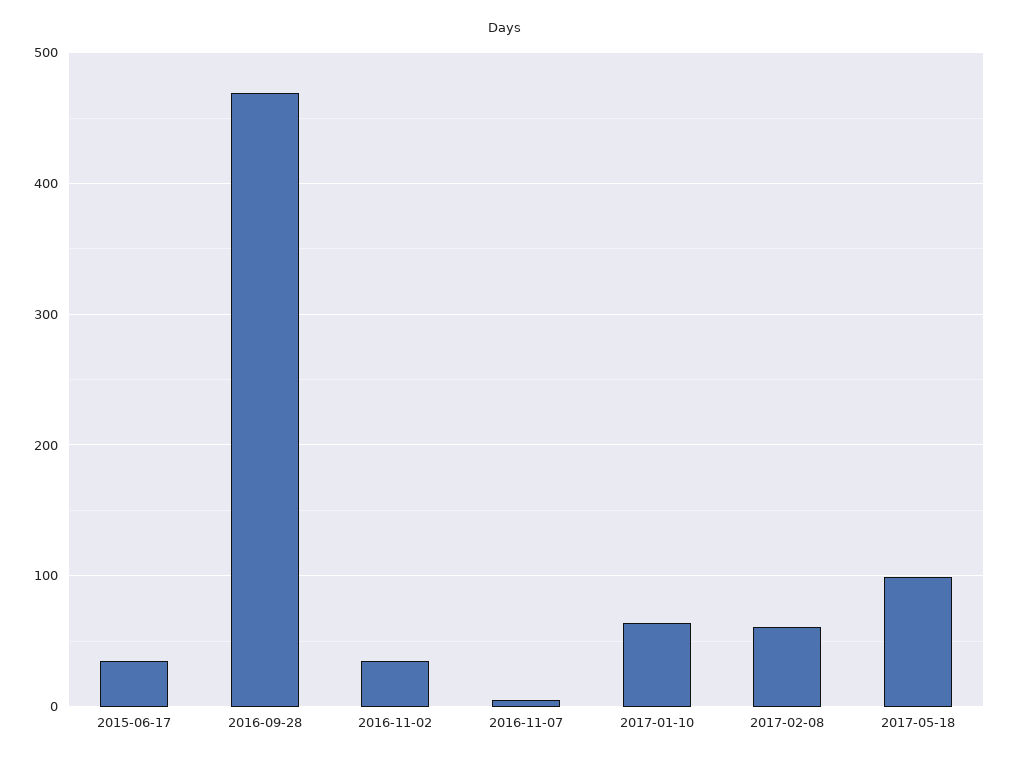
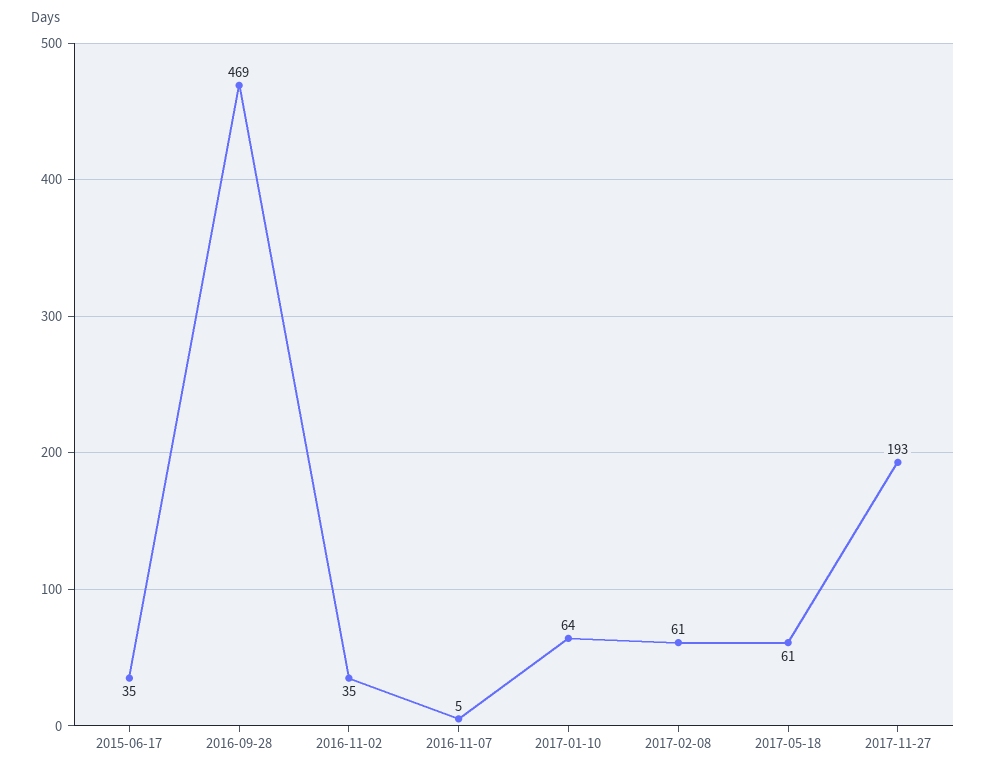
2017-05-18: 100 -> 61
2017-11-27: none -> 193

